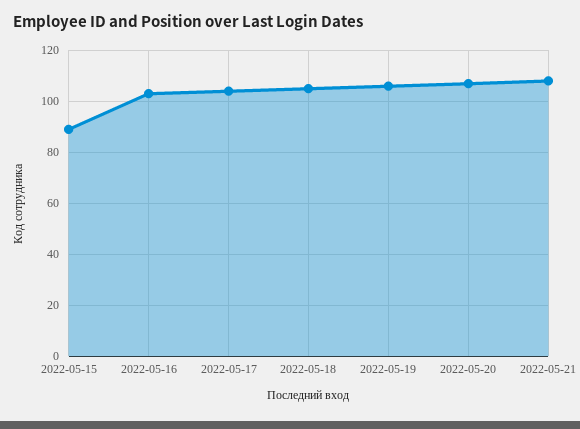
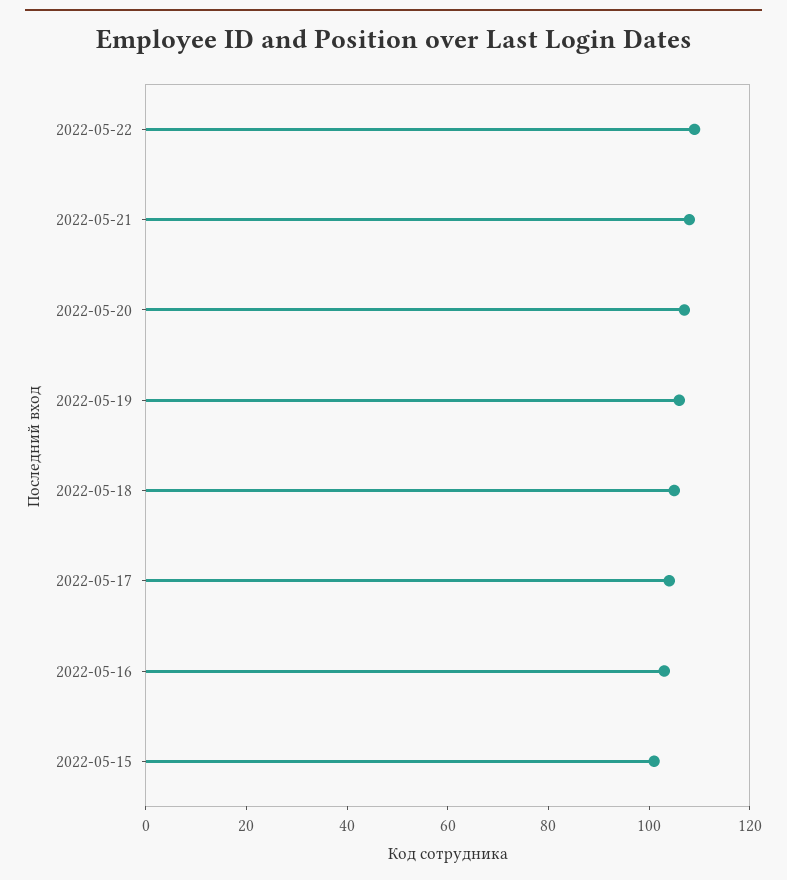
2022-05-15: 90 -> 100
2022-05-22: none -> 110

